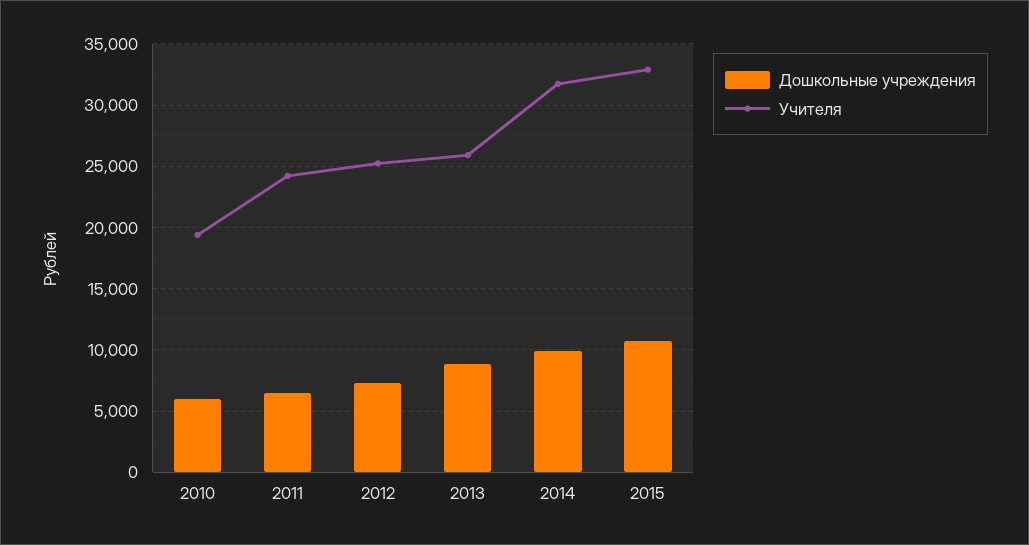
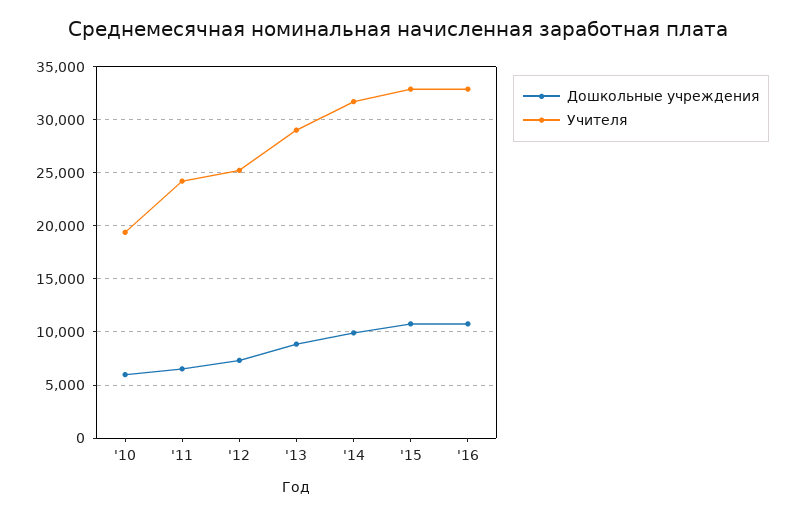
Учителя, 2013: 26000 -> 29000
Дошкольные учреждения, '16: none -> 11000
Учителя, '16: none -> 33000

